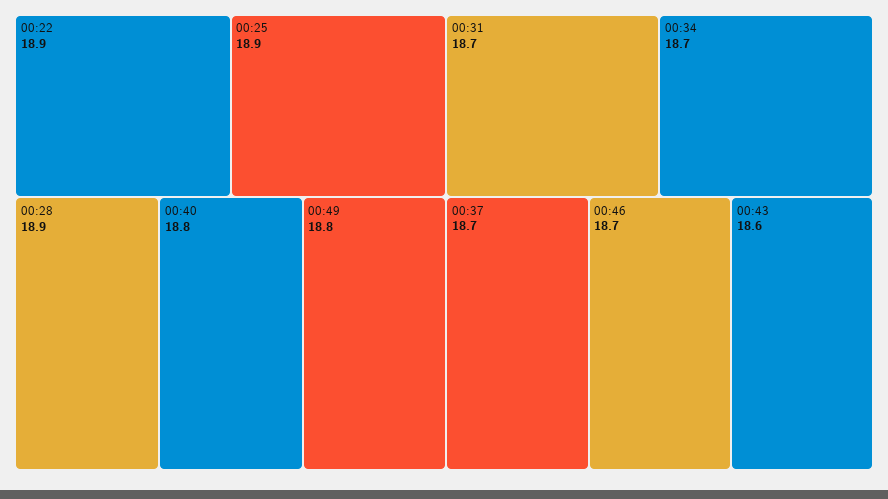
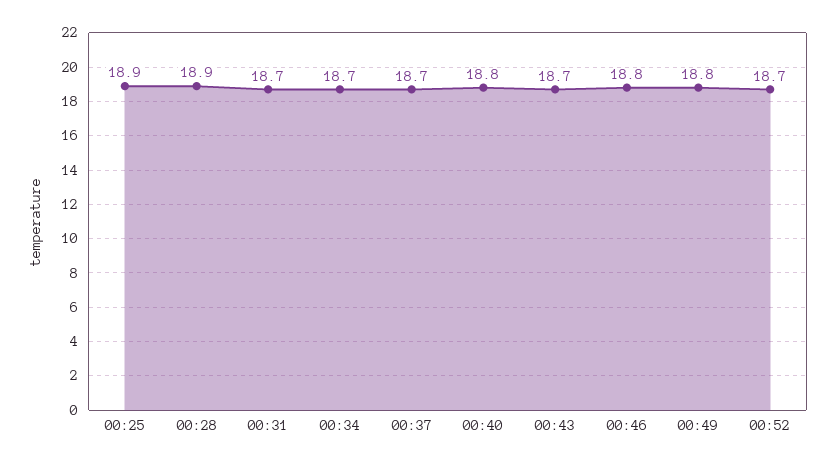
00:22: 18.9 -> none
00:46: 18.7 -> 18.8
00:43: 18.6 -> 18.7
00:52: none -> 18.7

